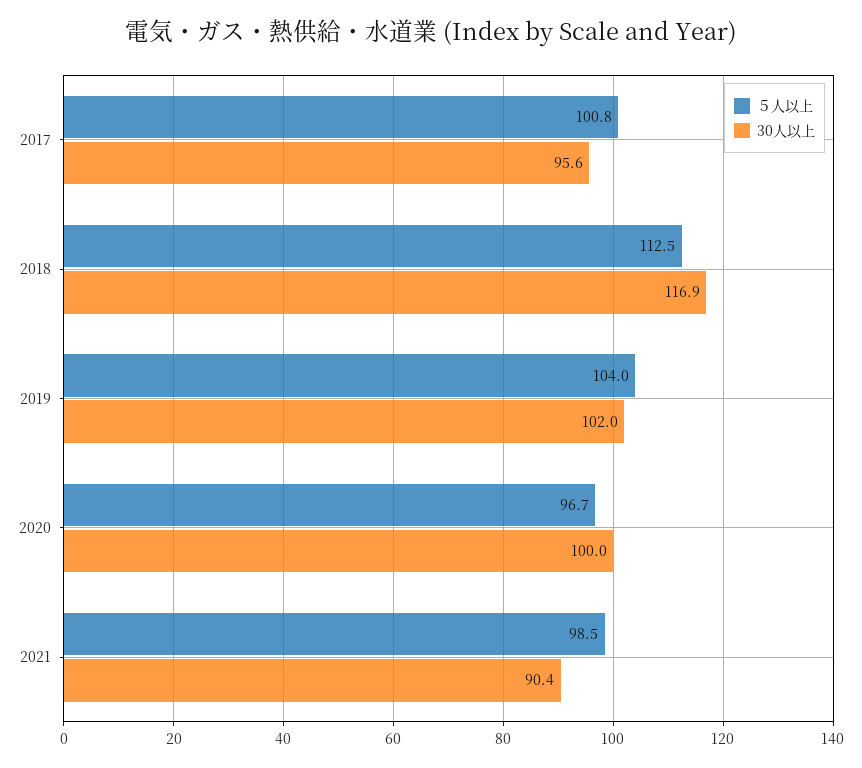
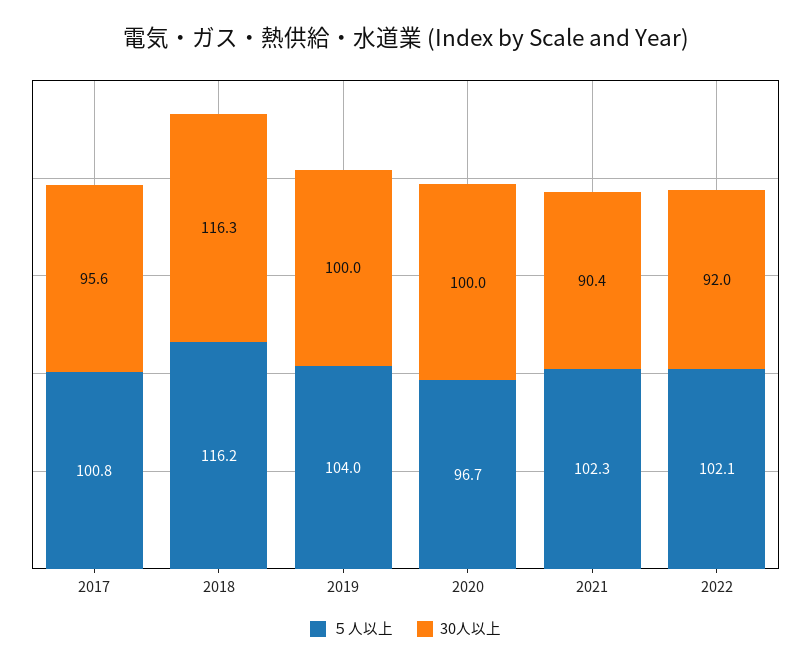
５人以上, 2018: 112.5 -> 116.2
30人以上, 2018: 116.9 -> 116.3
30人以上, 2019: 102 -> 100
５人以上, 2021: 98.5 -> 102.3
５人以上, 2022: none -> 102.1
30人以上, 2022: none -> 92

